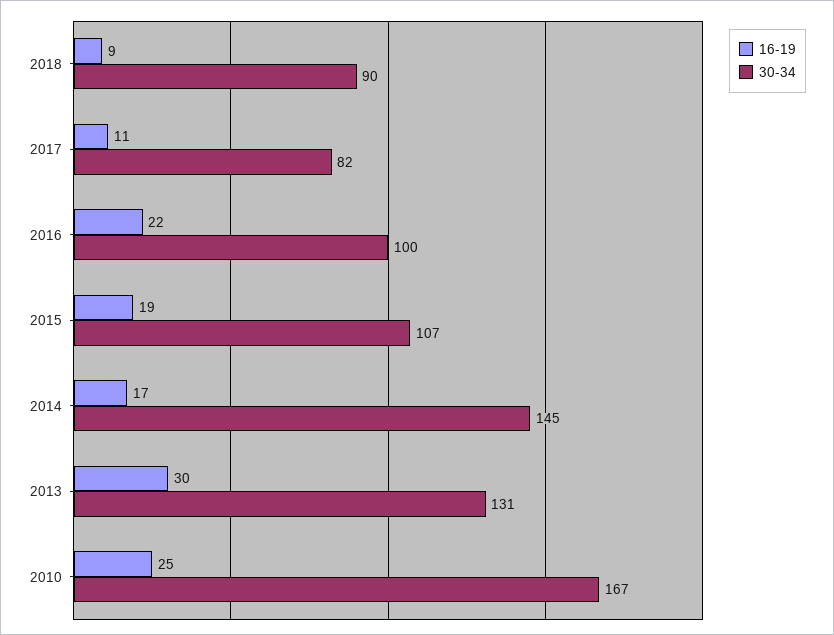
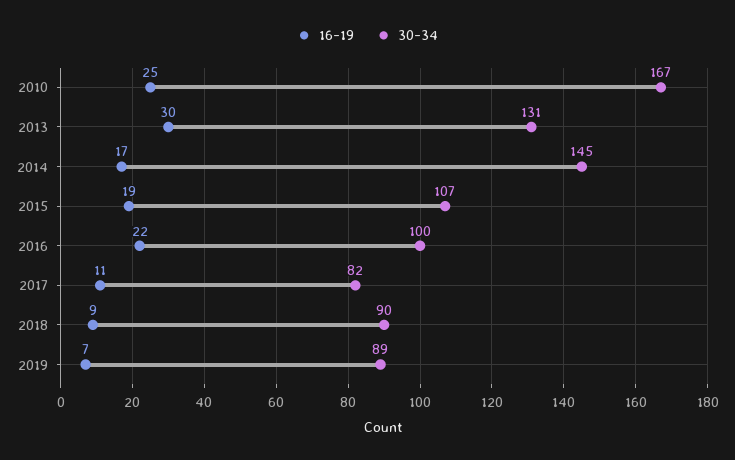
16-19, 2019: none -> 7
30-34, 2019: none -> 89

